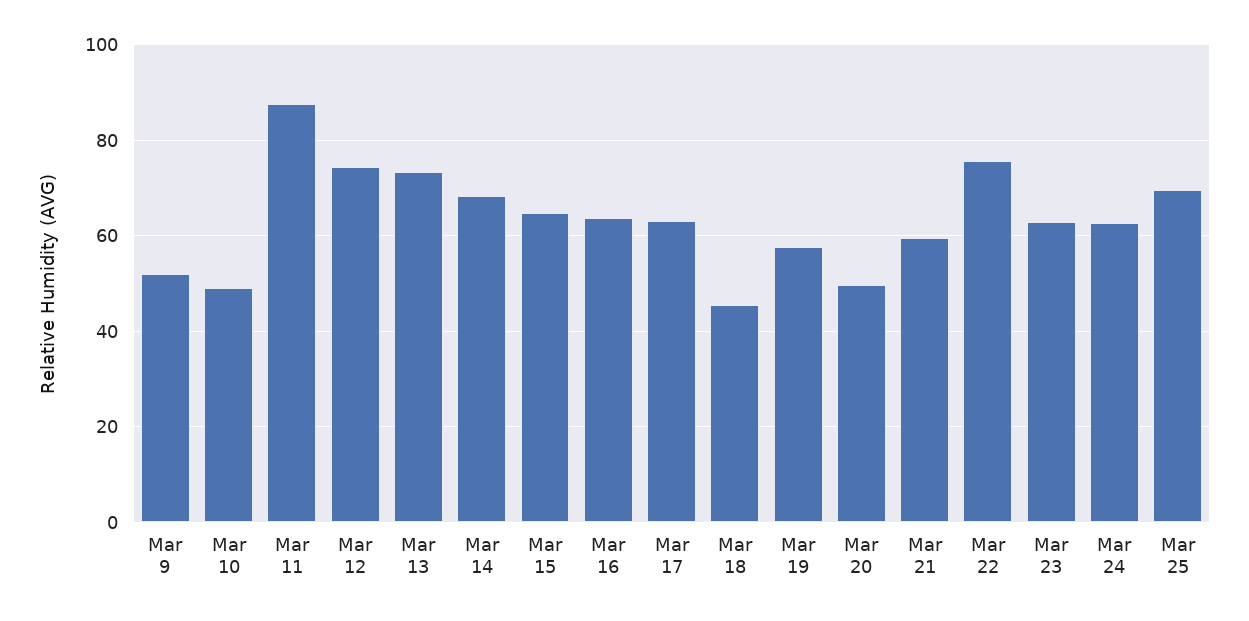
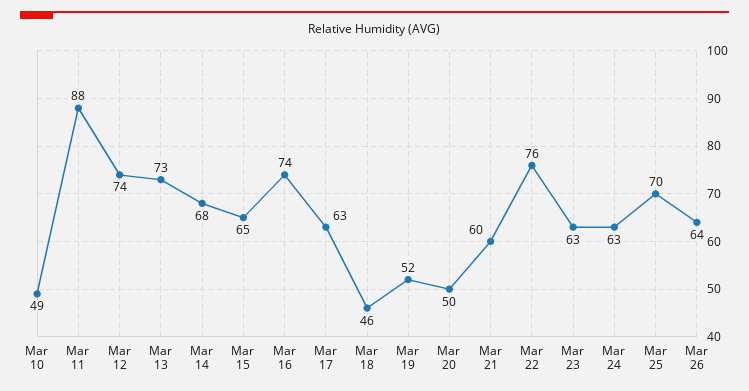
Mar 9: 52 -> none
Mar 16: 64 -> 74
Mar 19: 58 -> 52
Mar 26: none -> 64

